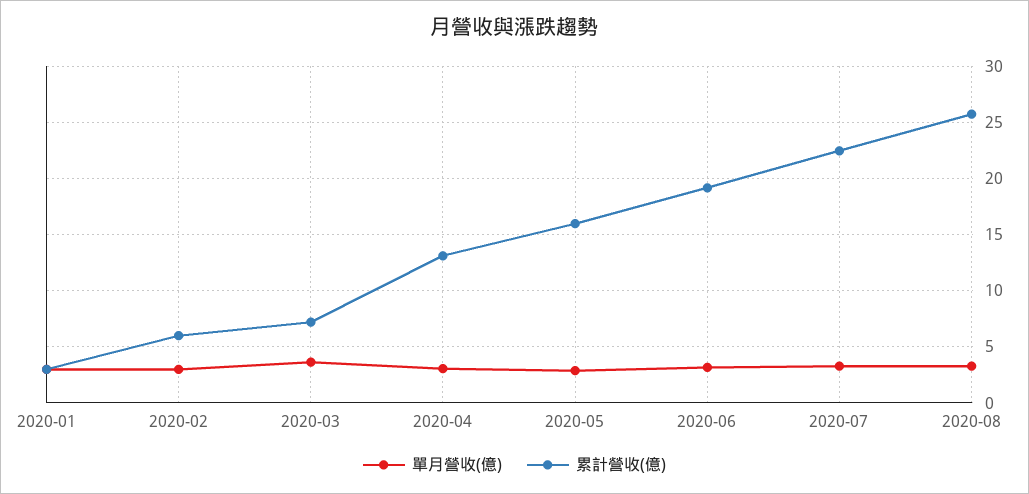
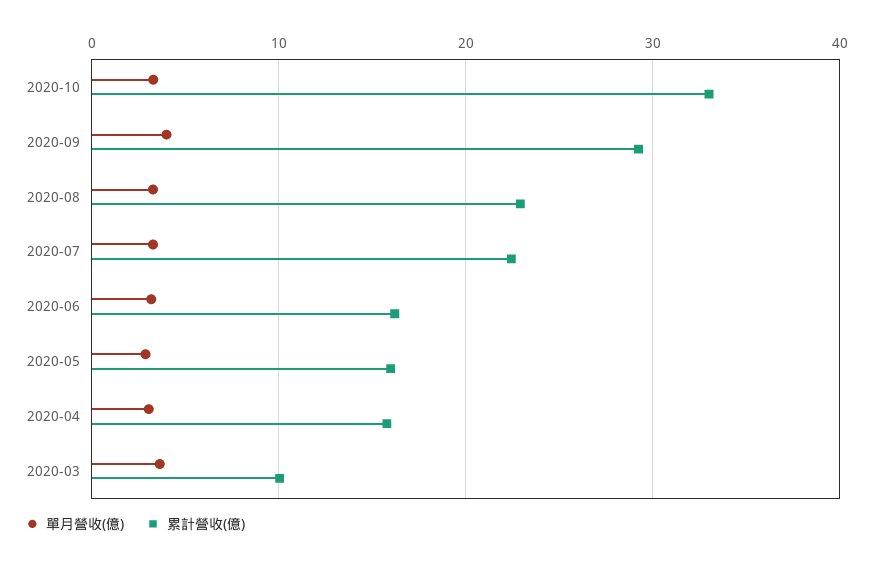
單月營收(億), 2020-01: 3 -> none
累計營收(億), 2020-01: 3 -> none
單月營收(億), 2020-02: 3 -> none
累計營收(億), 2020-02: 6 -> none
累計營收(億), 2020-03: 7 -> 10
累計營收(億), 2020-04: 13 -> 16
累計營收(億), 2020-06: 19 -> 16
累計營收(億), 2020-08: 26 -> 23
單月營收(億), 2020-10: none -> 3
累計營收(億), 2020-10: none -> 33
單月營收(億), 2020-09: none -> 4
累計營收(億), 2020-09: none -> 29

